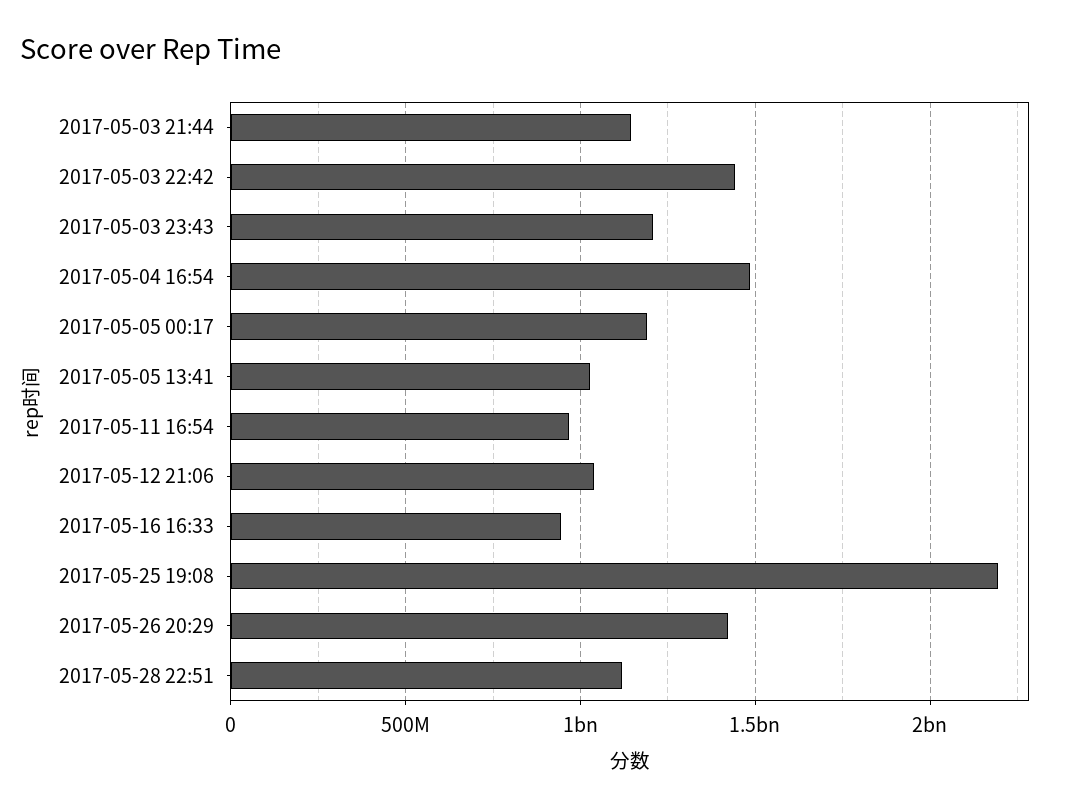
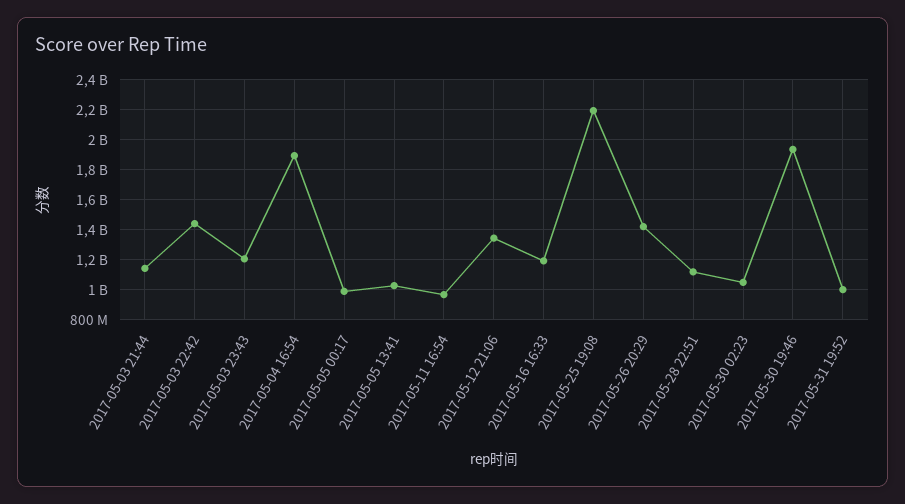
2017-05-04 16:54: 1500000000 -> 1900000000
2017-05-05 00:17: 1200000000 -> 1000000000
2017-05-12 21:06: 1050000000 -> 1350000000
2017-05-16 16:33: 950000000 -> 1200000000
2017-05-30 02:23: none -> 1050000000
2017-05-30 19:46: none -> 1950000000
2017-05-31 19:52: none -> 1000000000

